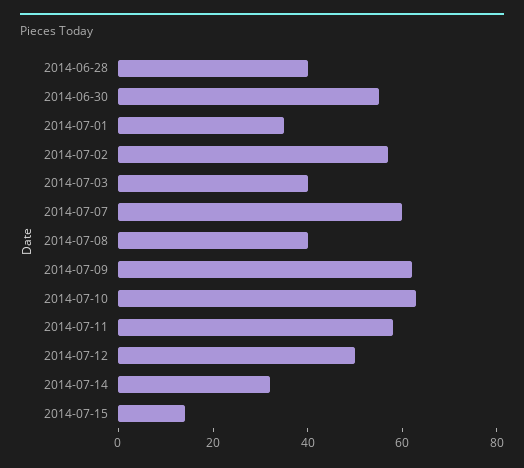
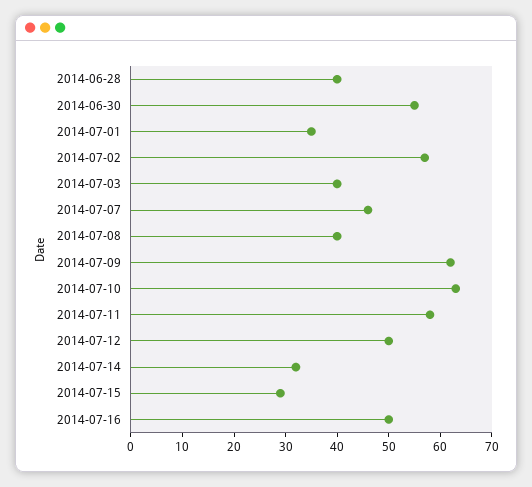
2014-07-07: 60 -> 45
2014-07-15: 15 -> 30
2014-07-16: none -> 50

